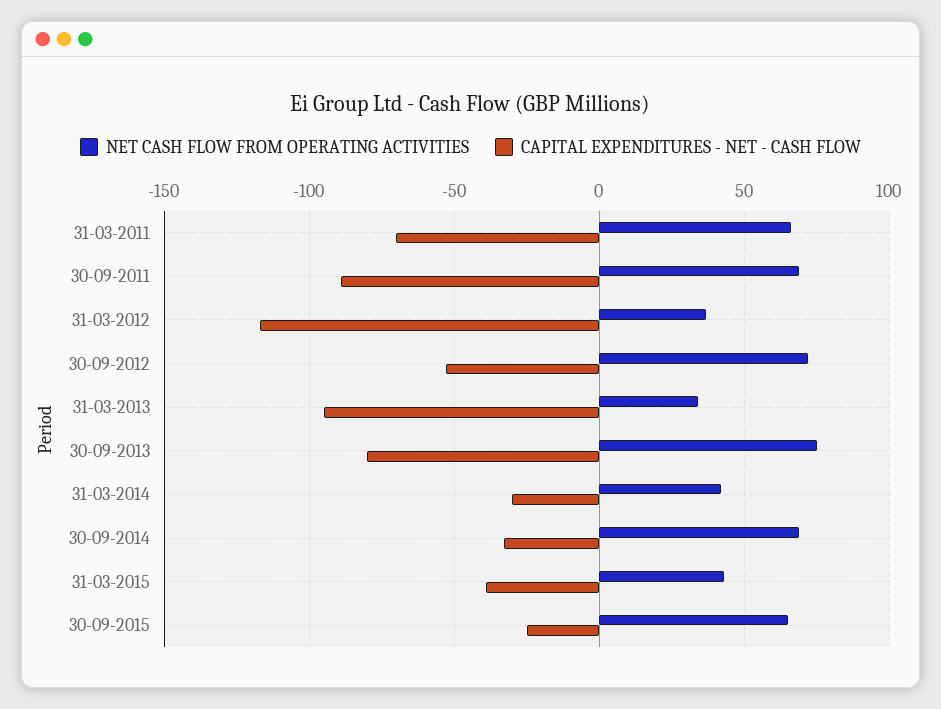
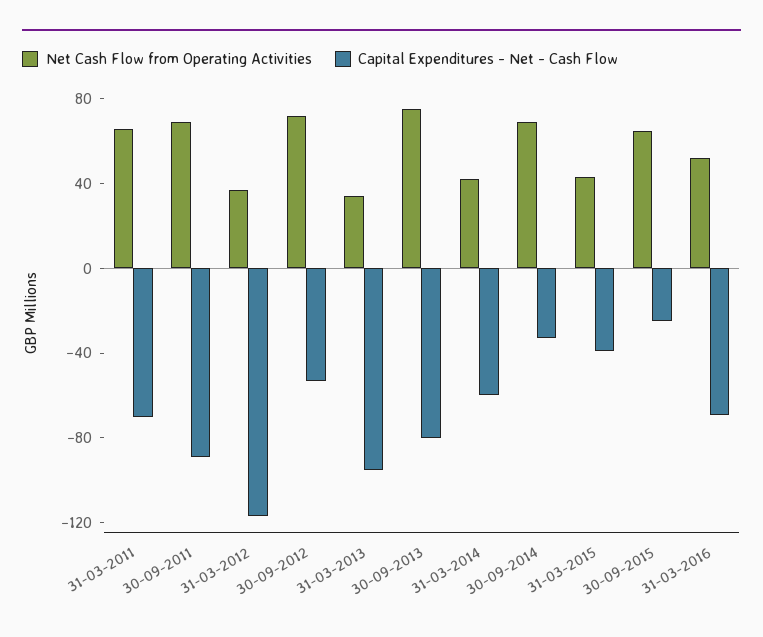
CAPITAL EXPENDITURES - NET - CASH FLOW, 31-03-2014: -30 -> -60
NET CASH FLOW FROM OPERATING ACTIVITIES, 31-03-2016: none -> 50
CAPITAL EXPENDITURES - NET - CASH FLOW, 31-03-2016: none -> -70

